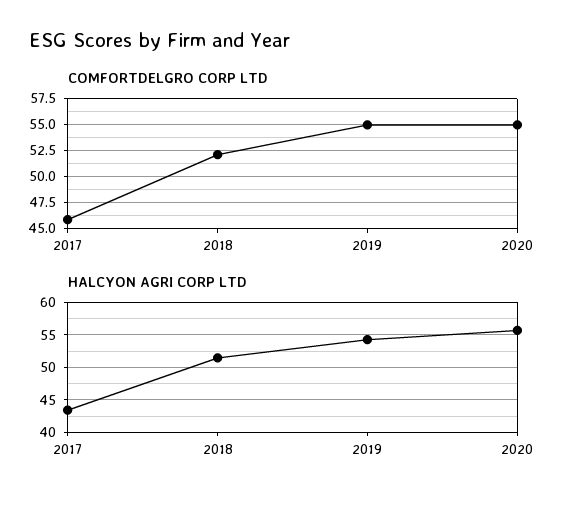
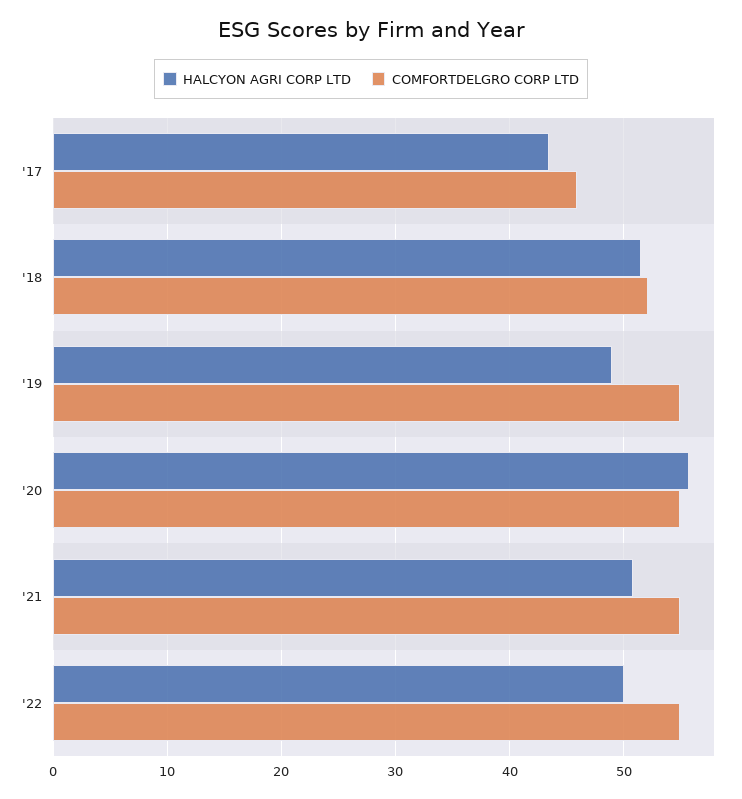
HALCYON AGRI CORP LTD, 2019: 54 -> 49
HALCYON AGRI CORP LTD, '21: none -> 51
COMFORTDELGRO CORP LTD, '21: none -> 55
HALCYON AGRI CORP LTD, '22: none -> 50
COMFORTDELGRO CORP LTD, '22: none -> 55

